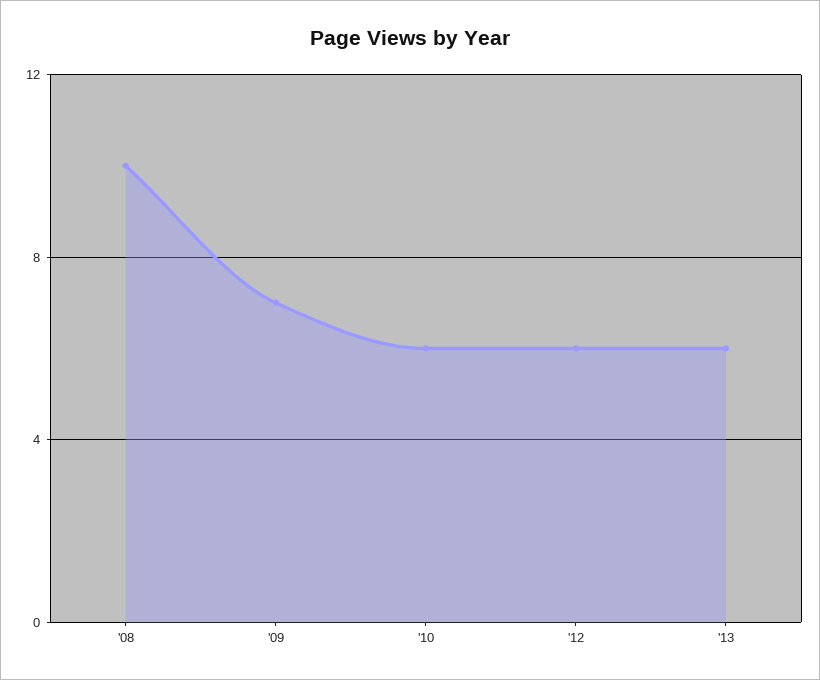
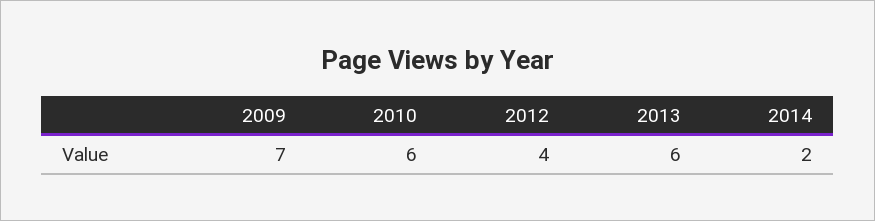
'08: 10 -> none
'12: 6 -> 4
2014: none -> 2

